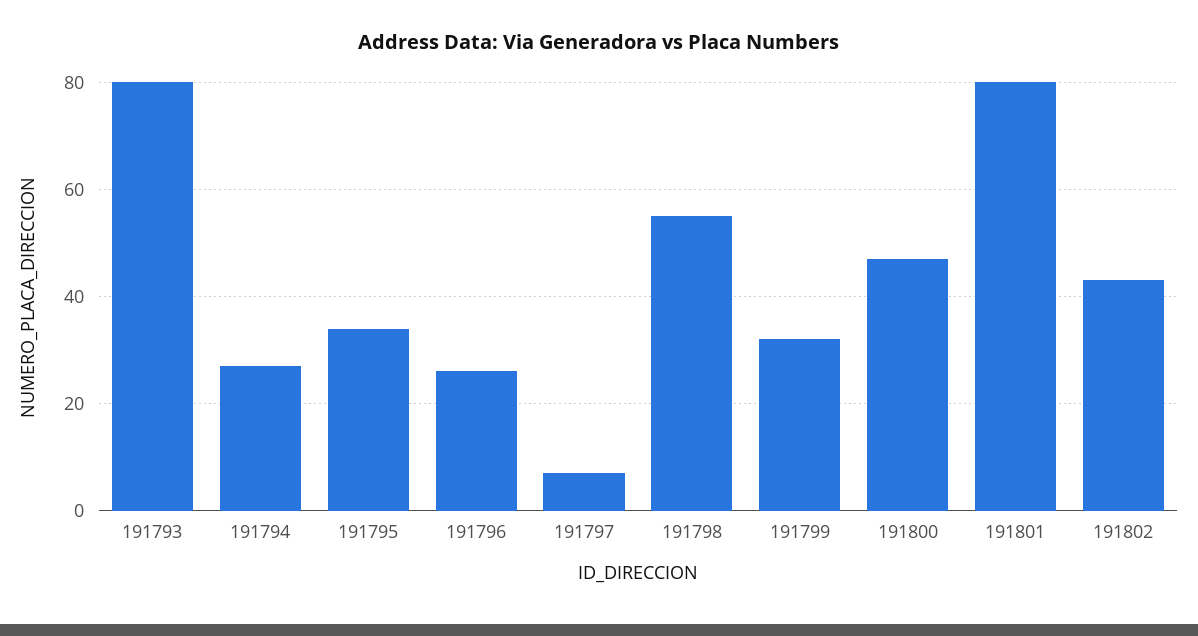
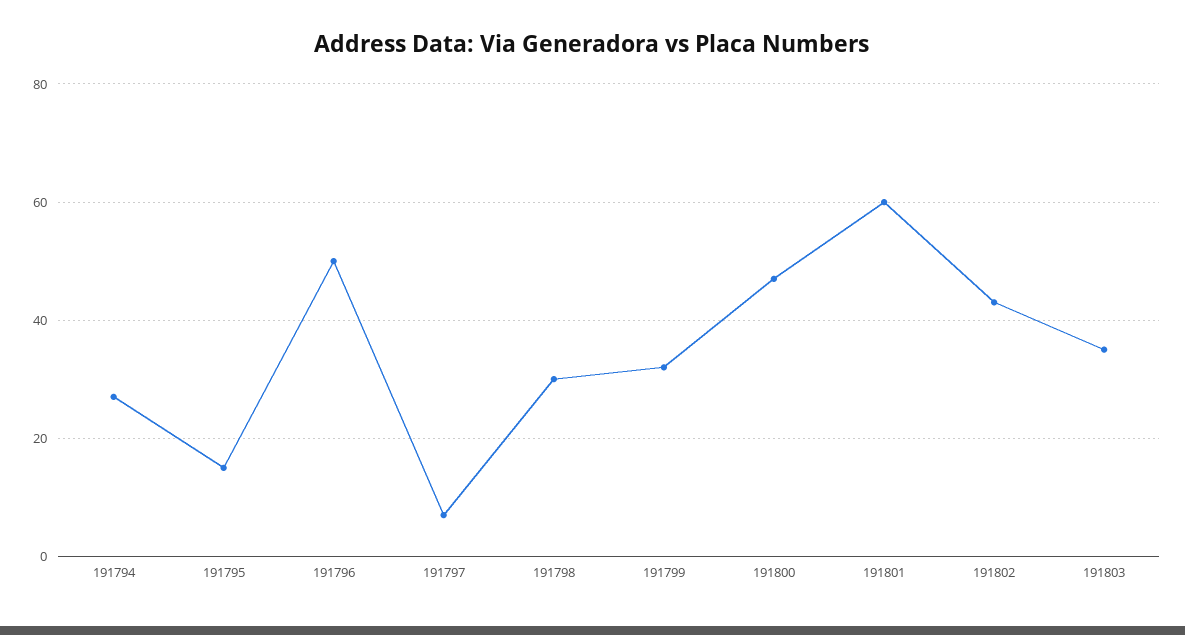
191793: 80 -> none
191795: 35 -> 15
191796: 25 -> 50
191798: 55 -> 30
191801: 80 -> 60
191803: none -> 35

